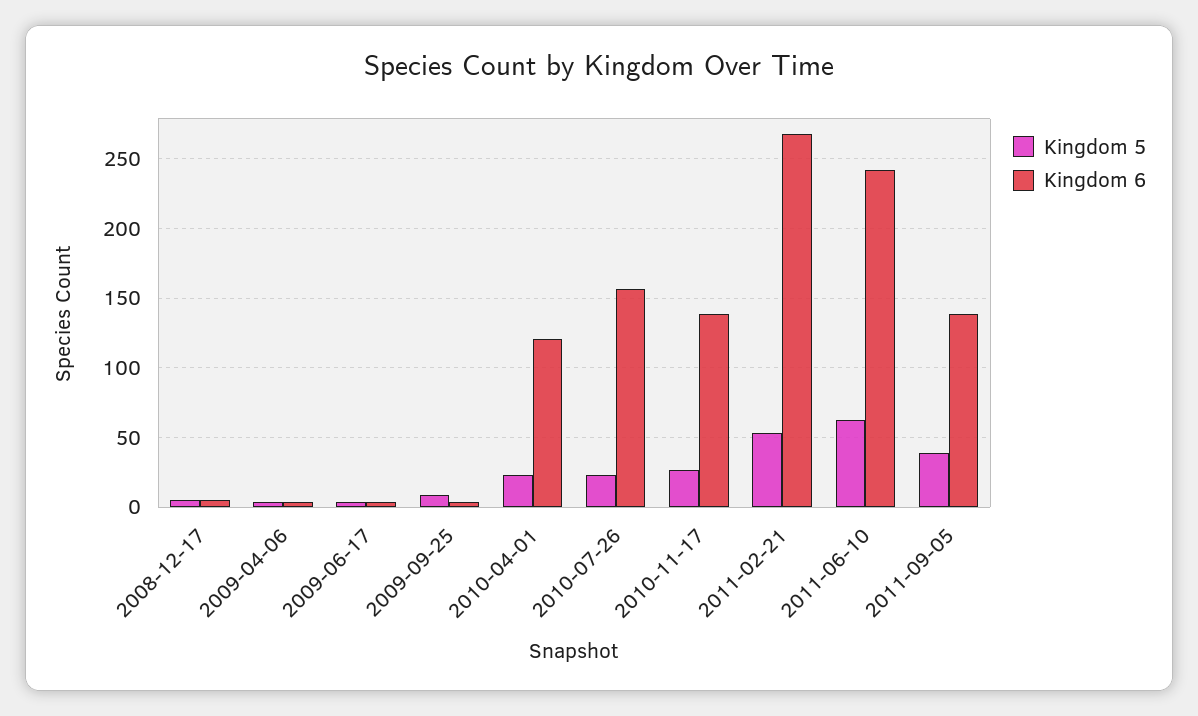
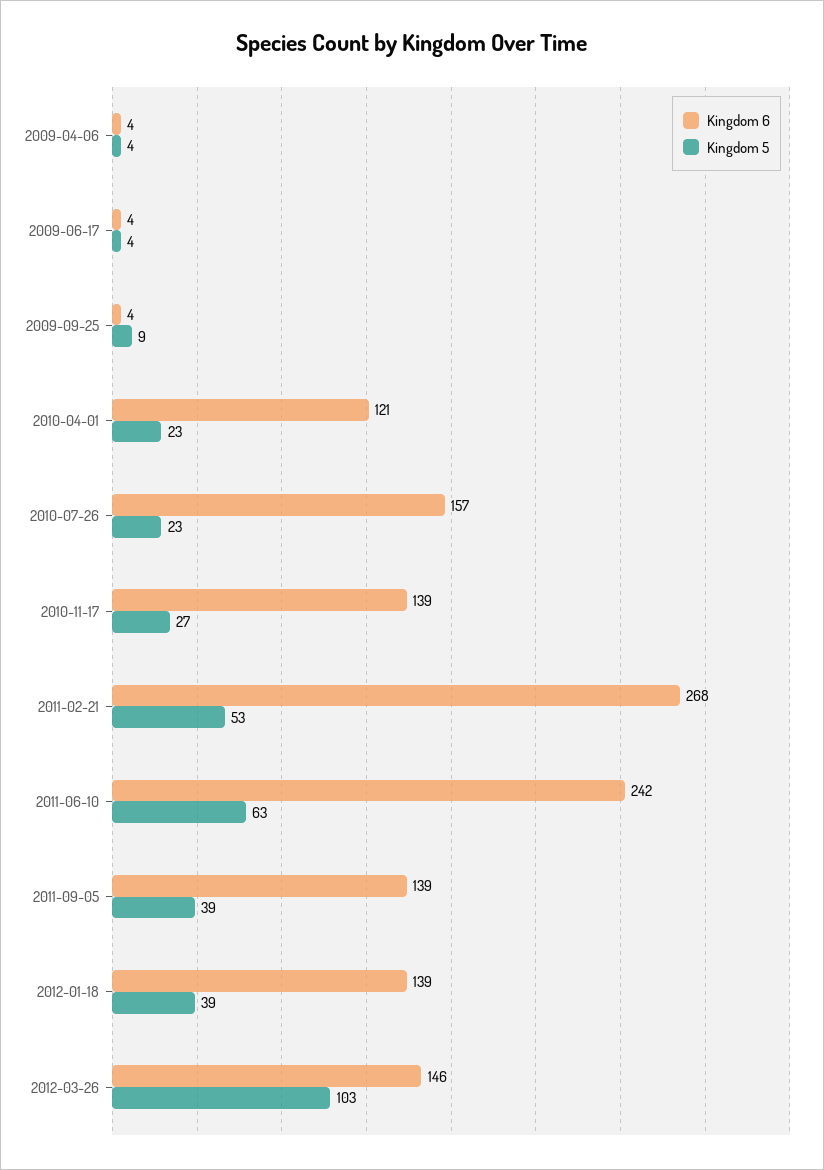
Kingdom 5, 2008-12-17: 5 -> none
Kingdom 6, 2008-12-17: 5 -> none
Kingdom 6, 2012-01-18: none -> 139
Kingdom 5, 2012-01-18: none -> 39
Kingdom 6, 2012-03-26: none -> 146
Kingdom 5, 2012-03-26: none -> 103

